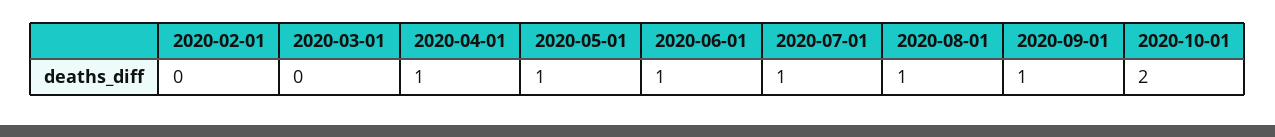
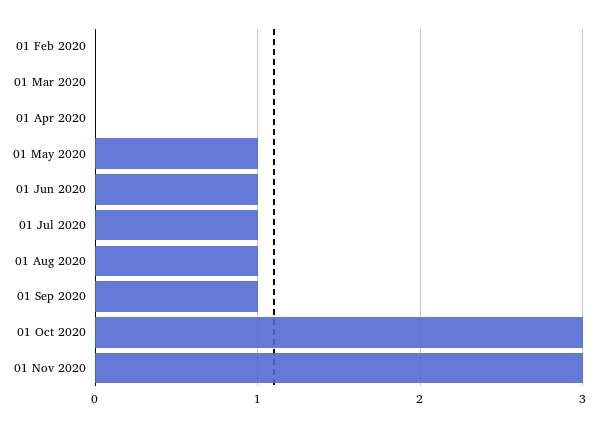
2020-04-01: 1 -> 0
2020-10-01: 2 -> 3
01 Nov 2020: none -> 3

